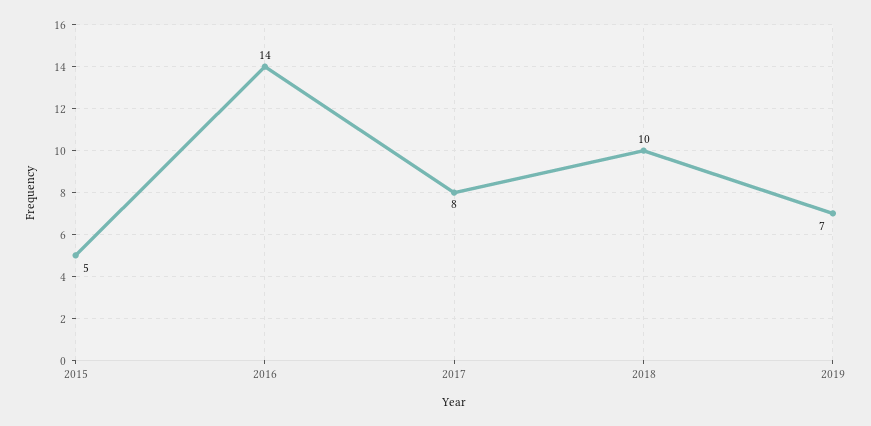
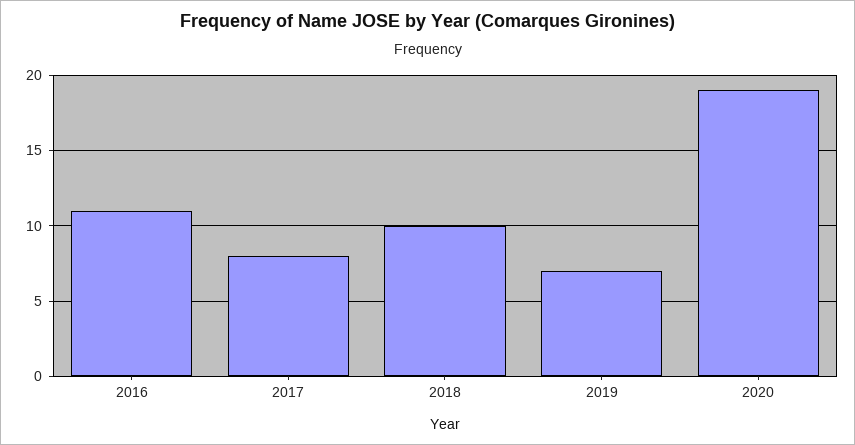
2015: 5 -> none
2016: 14 -> 11
2020: none -> 19

